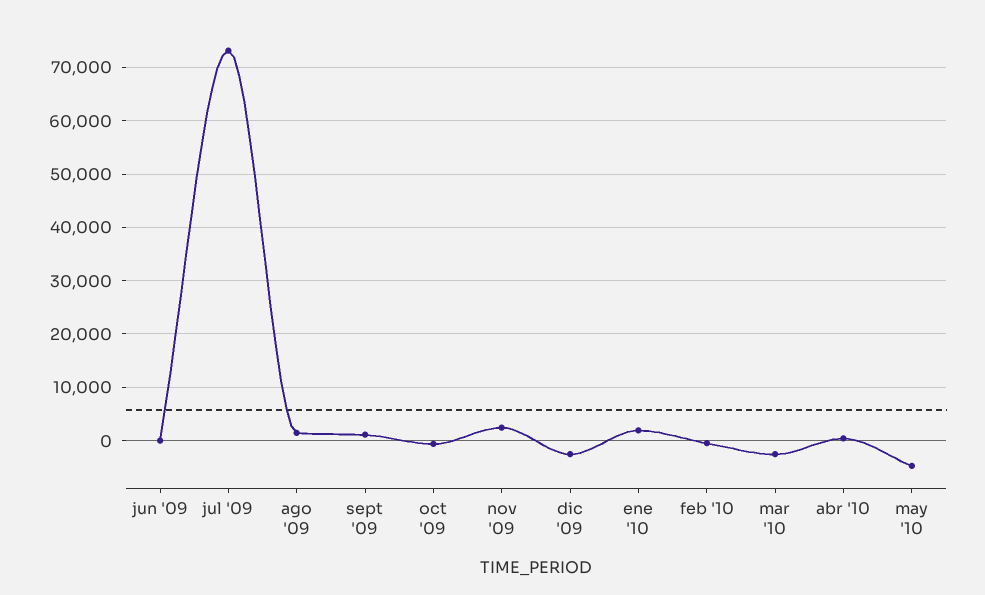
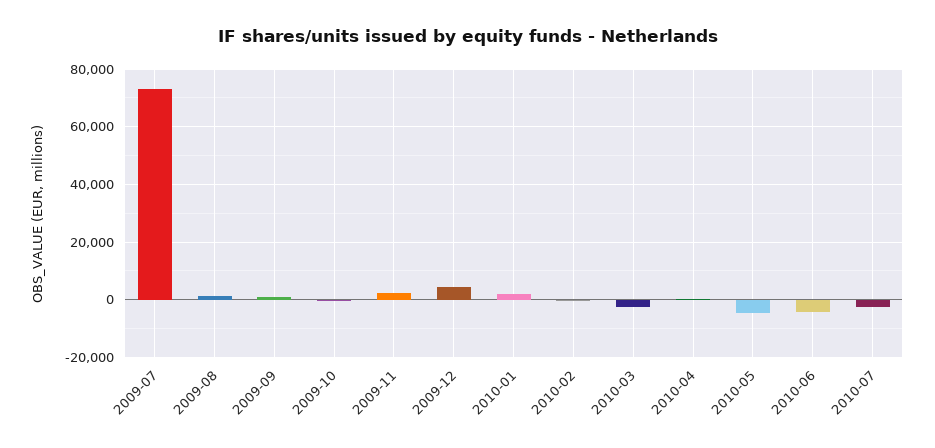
jun '09: 0 -> none
dic '09: -2000 -> 5000
2010-06: none -> -5000
2010-07: none -> -2500

